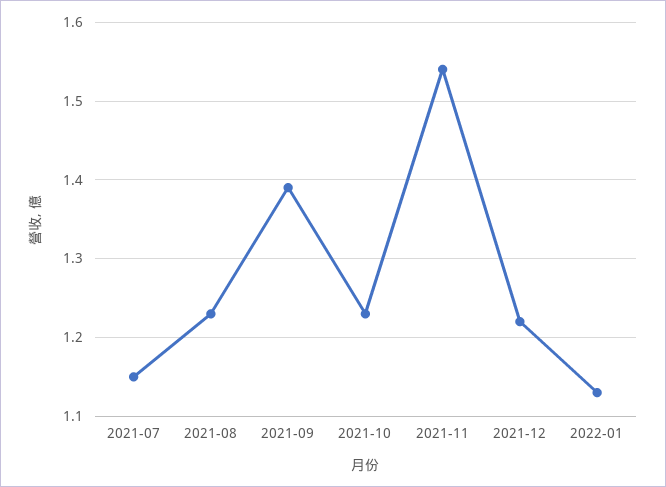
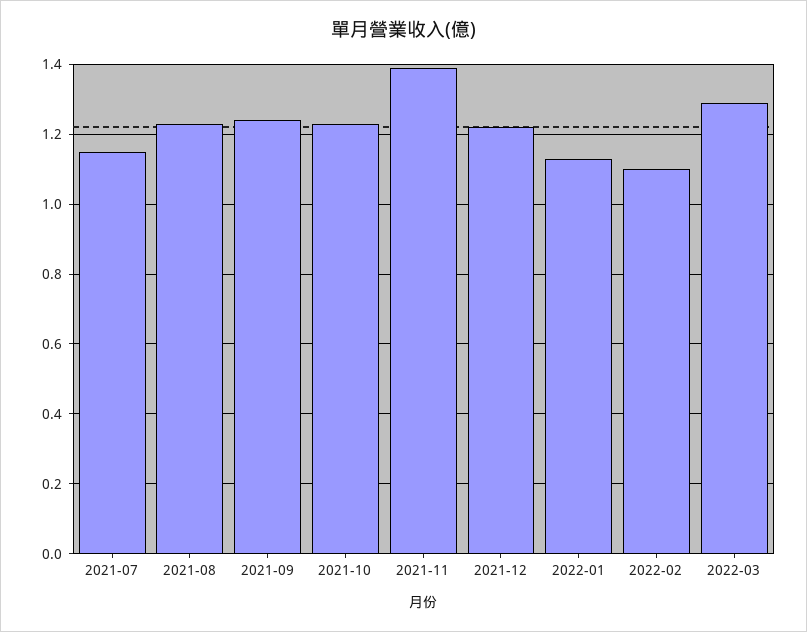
2021-09: 1.39 -> 1.25
2021-11: 1.54 -> 1.4
2022-02: none -> 1.1
2022-03: none -> 1.3

